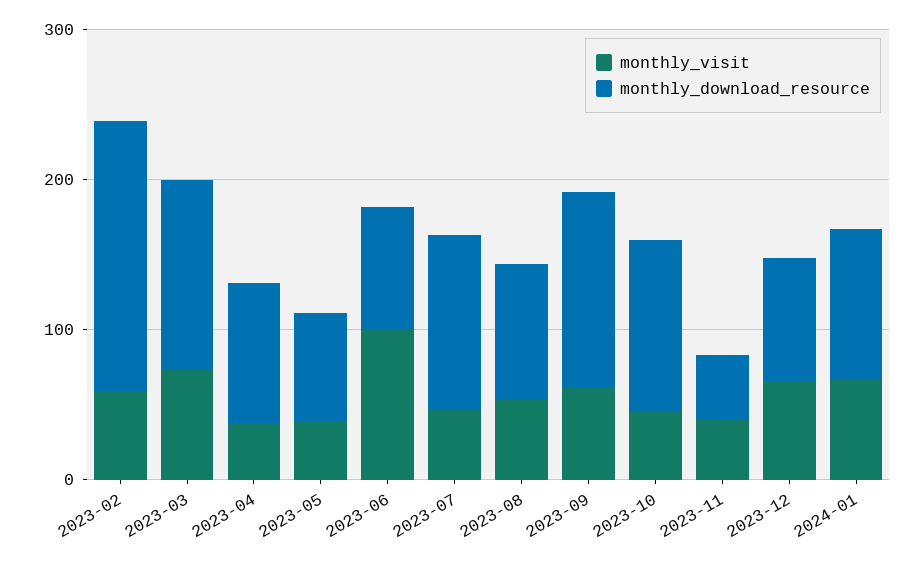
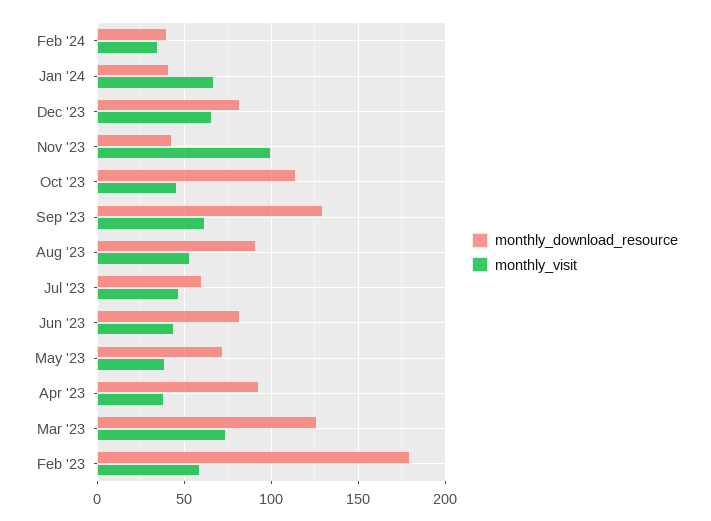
monthly_visit, 2023-06: 100 -> 45
monthly_download_resource, 2023-07: 120 -> 60
monthly_visit, 2023-11: 40 -> 100
monthly_download_resource, 2024-01: 100 -> 40
monthly_download_resource, Feb '24: none -> 40
monthly_visit, Feb '24: none -> 35

